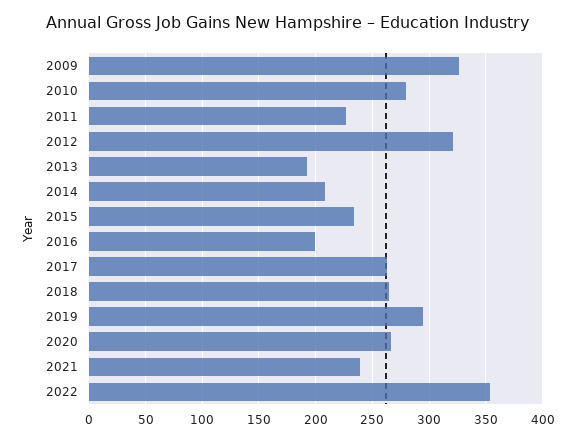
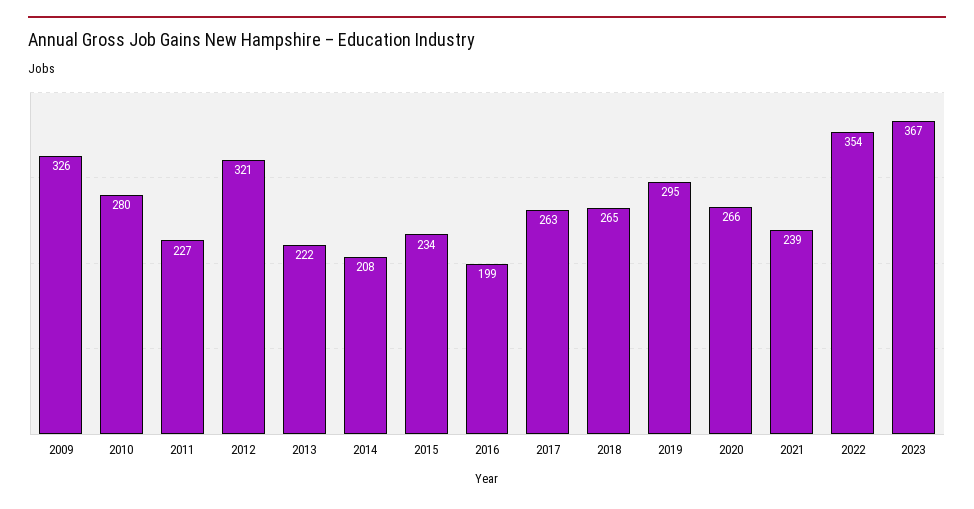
2013: 190 -> 222
2023: none -> 367

